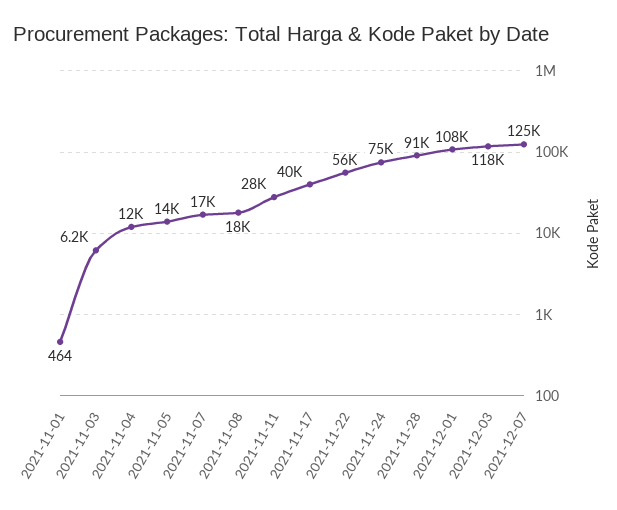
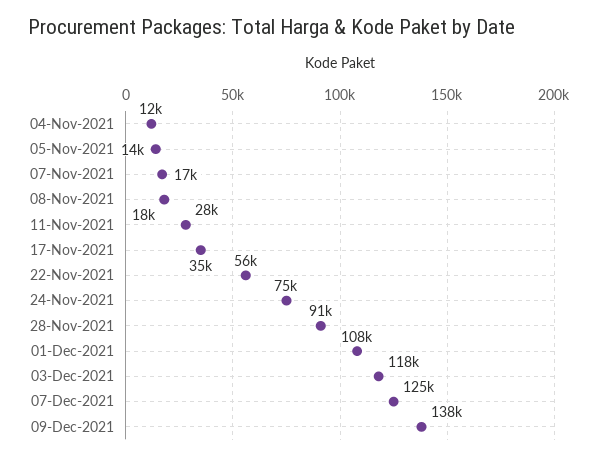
2021-11-01: 464 -> none
2021-11-03: 6200 -> none
2021-11-17: 40000 -> 35000
09-Dec-2021: none -> 138000

